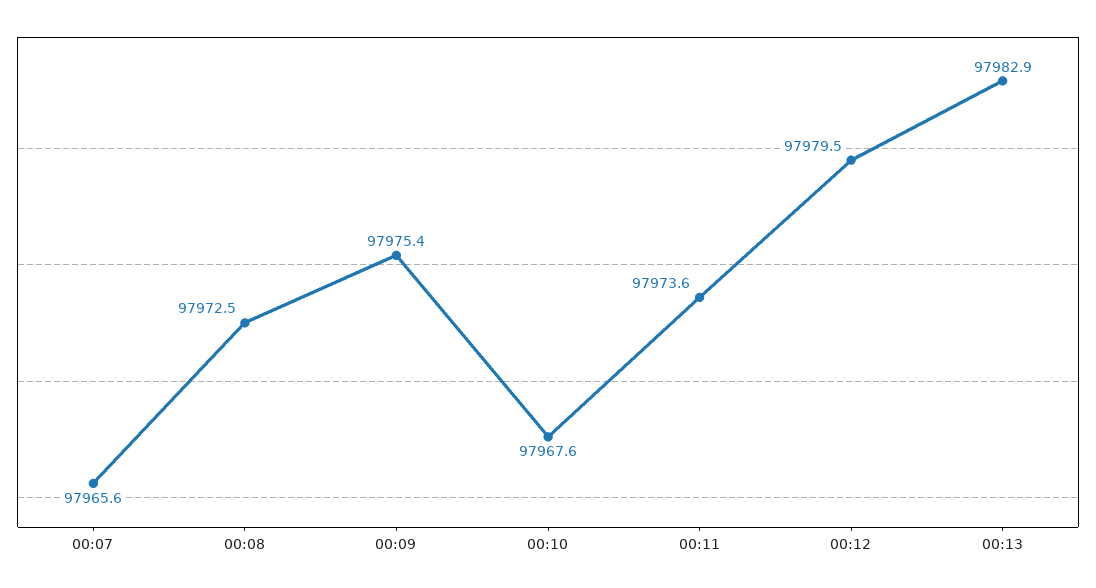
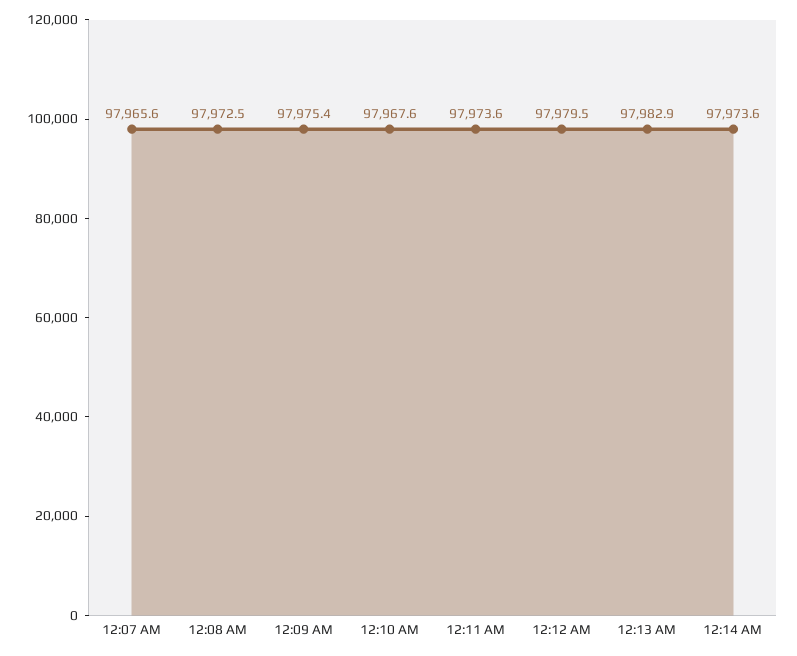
12:14 AM: none -> 97973.6

